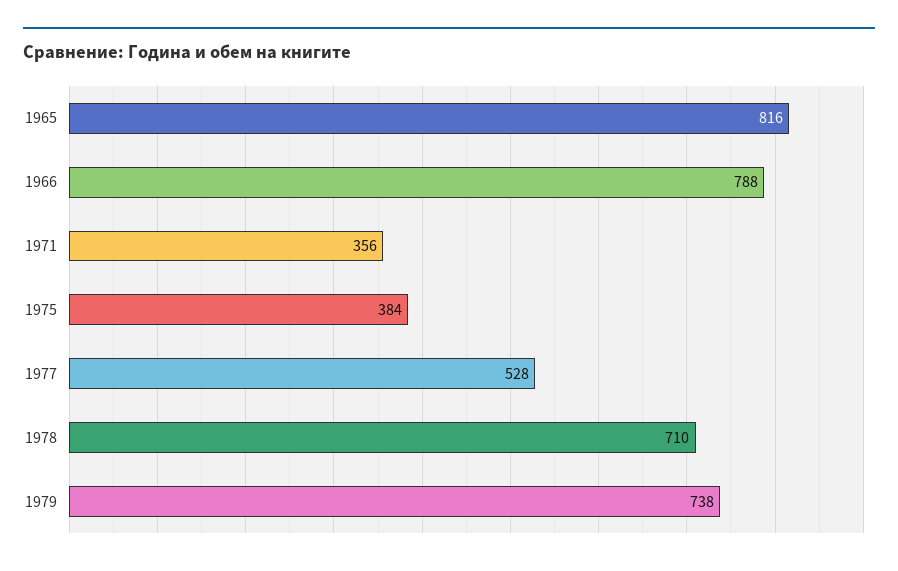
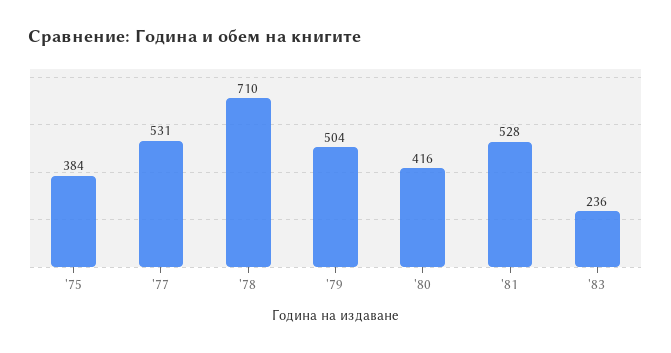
1965: 816 -> none
1966: 788 -> none
1971: 356 -> none
1977: 528 -> 531
1979: 738 -> 504
'80: none -> 416
'81: none -> 528
'83: none -> 236

